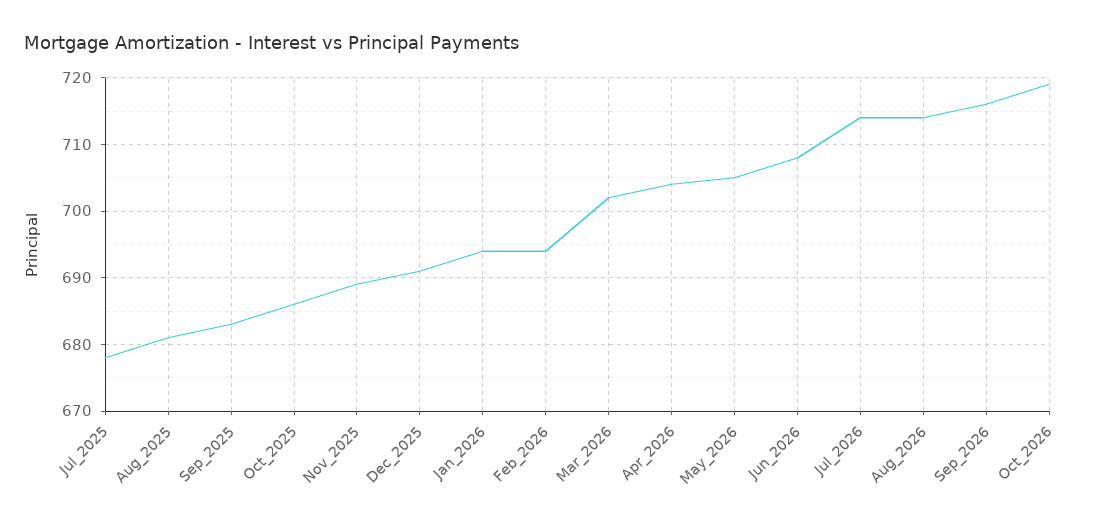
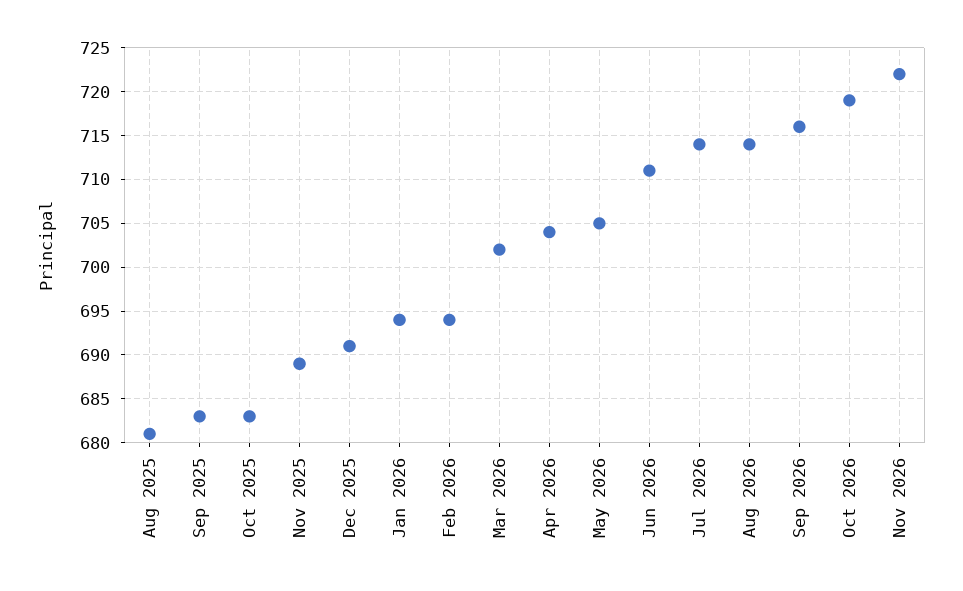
Jul_2025: 678 -> none
Oct_2025: 686 -> 683
Jun_2026: 708 -> 711
Nov 2026: none -> 722

